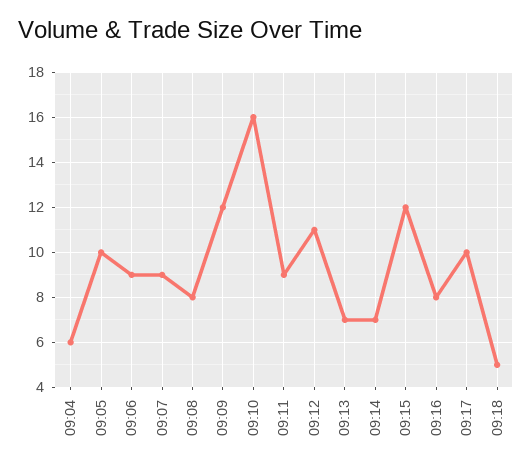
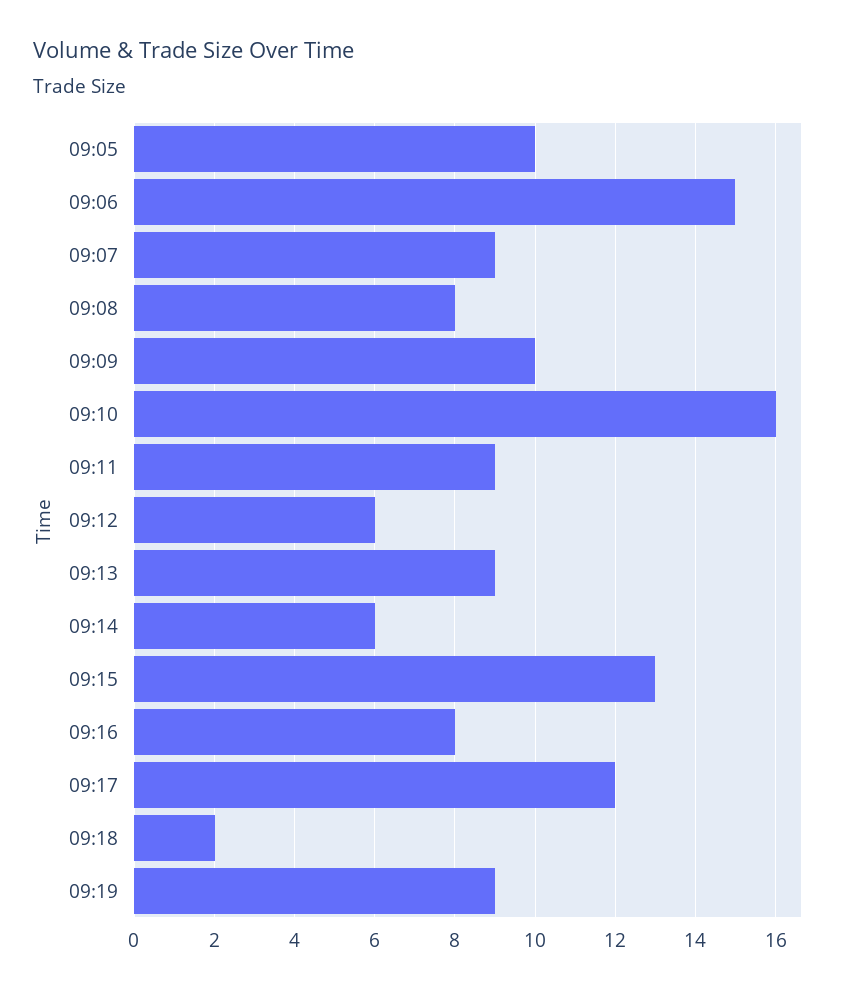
09:04: 6 -> none
09:06: 9 -> 15
09:09: 12 -> 10
09:12: 11 -> 6
09:13: 7 -> 9
09:14: 7 -> 6
09:15: 12 -> 13
09:17: 10 -> 12
09:18: 5 -> 2
09:19: none -> 9

